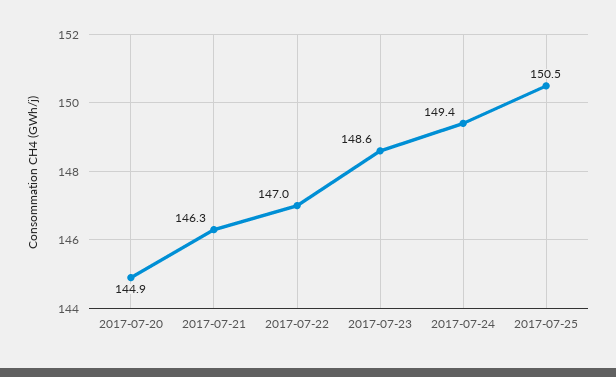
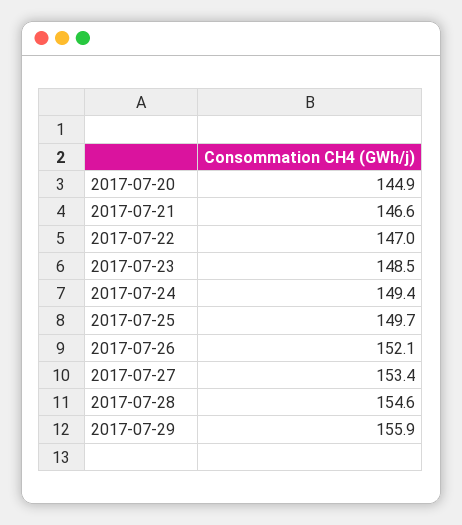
2017-07-21: 146.3 -> 146.6
2017-07-23: 148.6 -> 148.5
2017-07-25: 150.5 -> 149.7
2017-07-26: none -> 152.1
2017-07-27: none -> 153.4
2017-07-28: none -> 154.6
2017-07-29: none -> 155.9

